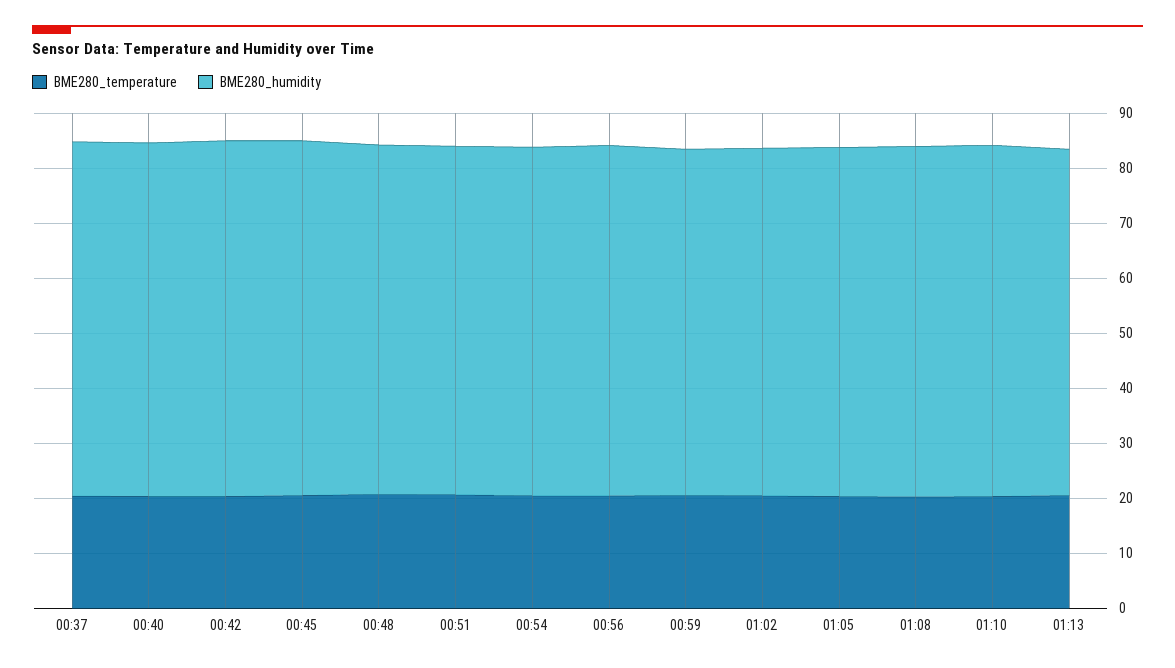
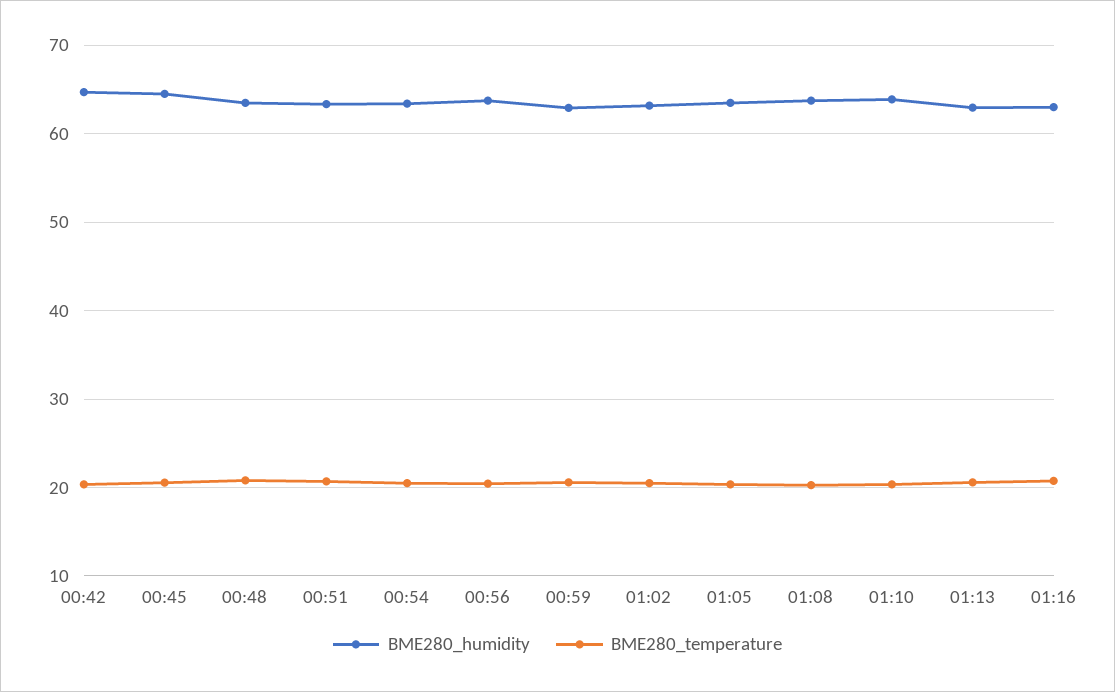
BME280_temperature, 00:37: 20 -> none
BME280_humidity, 00:37: 64 -> none
BME280_temperature, 00:40: 20 -> none
BME280_humidity, 00:40: 64 -> none
BME280_humidity, 01:16: none -> 63
BME280_temperature, 01:16: none -> 21

